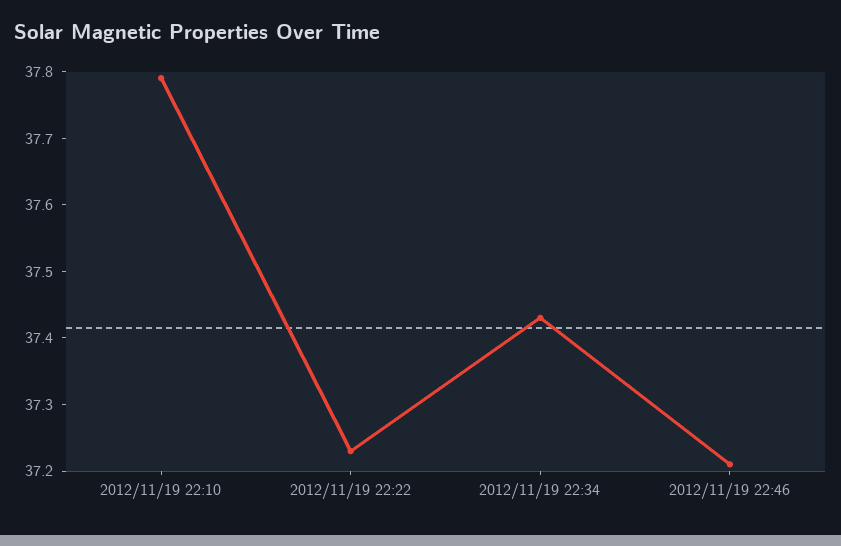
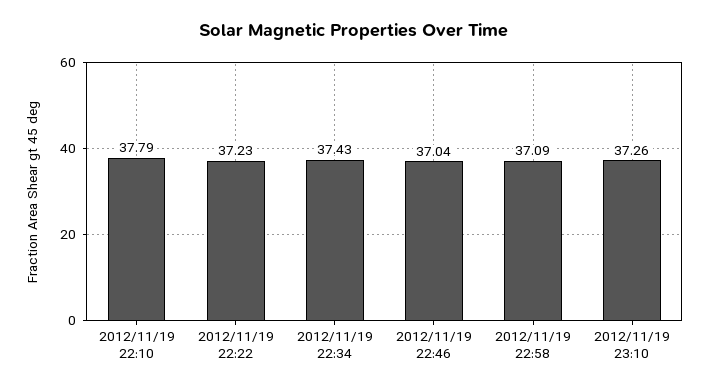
2012/11/19 22:46: 37.2 -> 37.04
2012/11/19 22:58: none -> 37.09
2012/11/19 23:10: none -> 37.26

